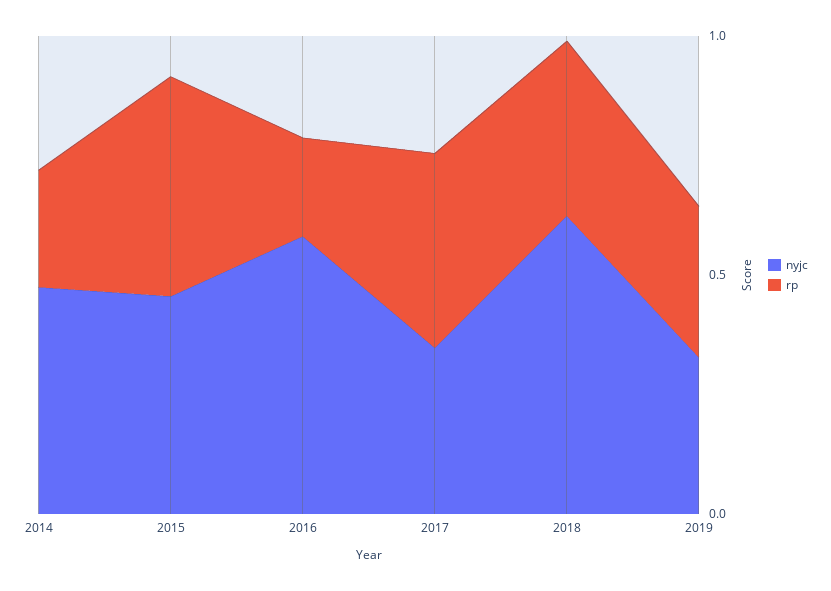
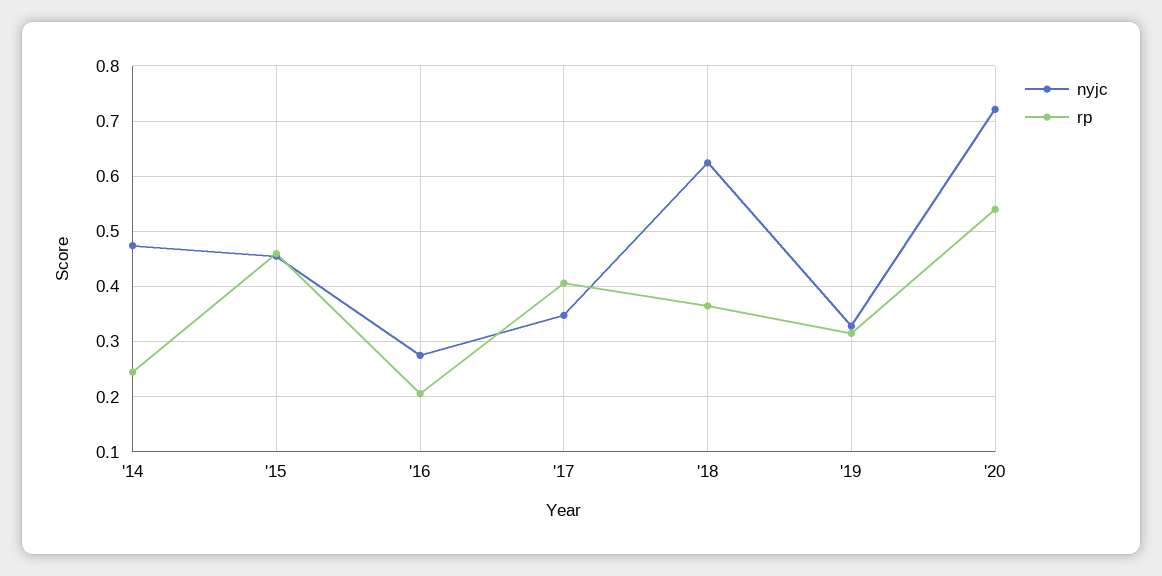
nyjc, 2016: 0.6 -> 0.28
nyjc, '20: none -> 0.72
rp, '20: none -> 0.54

